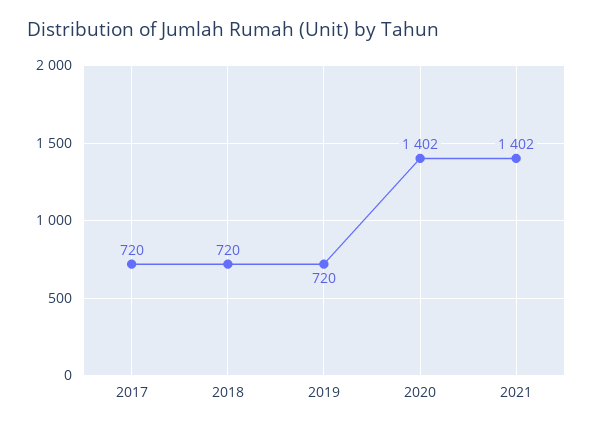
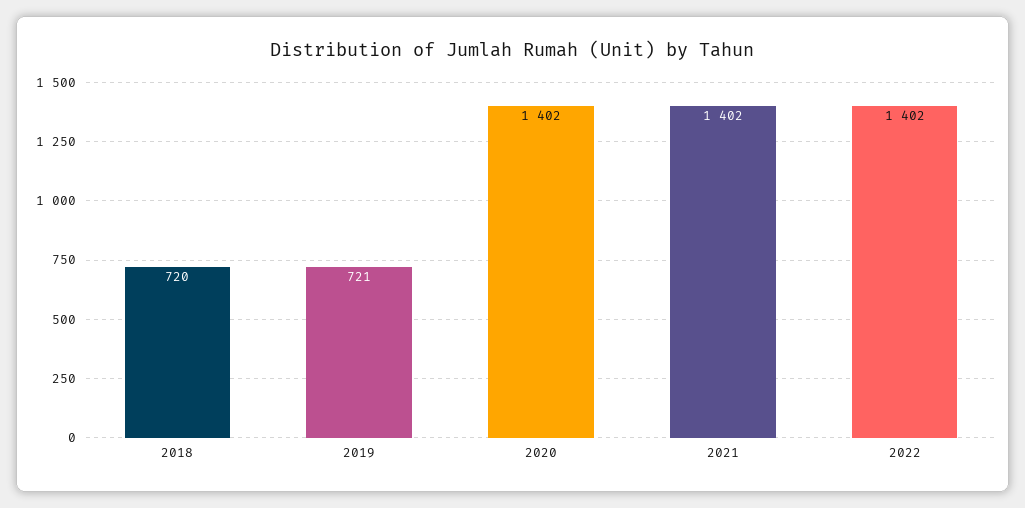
2017: 720 -> none
2019: 720 -> 721
2022: none -> 1402

